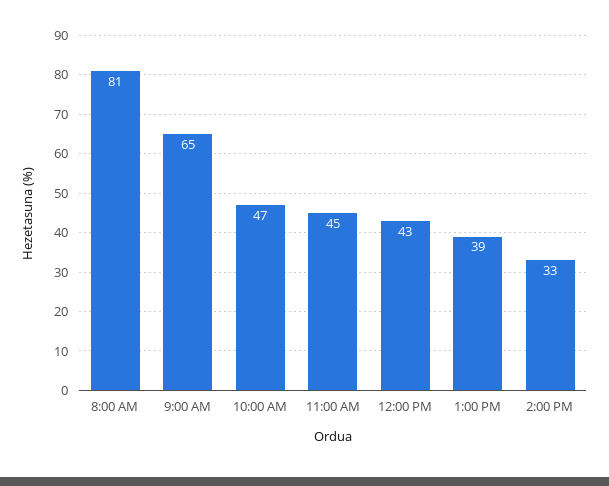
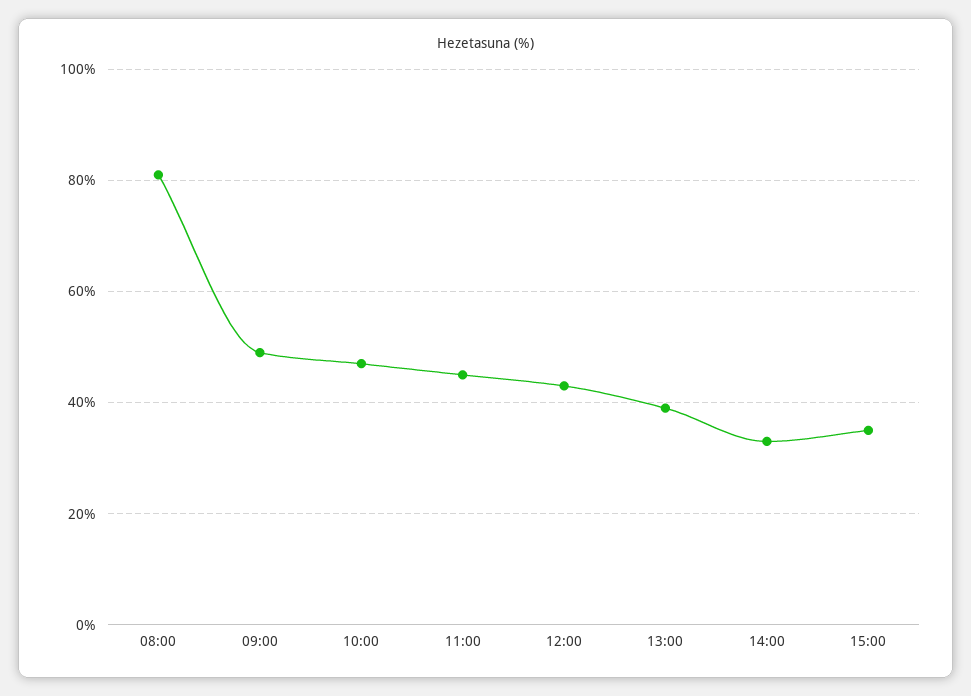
9:00 AM: 65 -> 50
15:00: none -> 35

